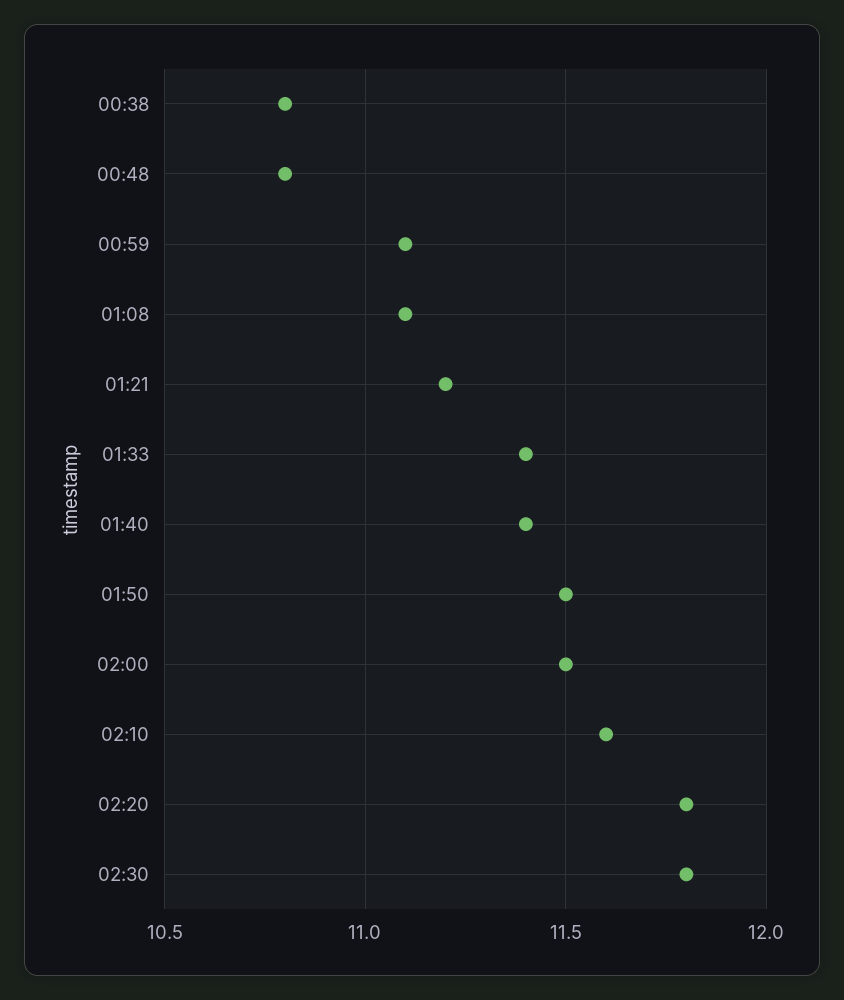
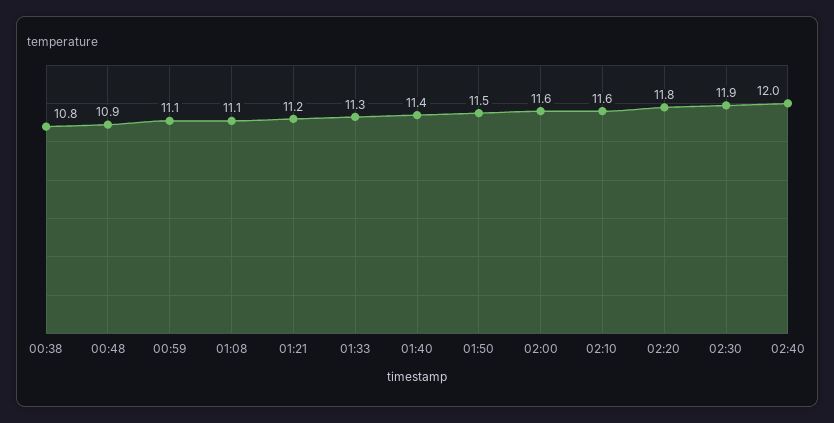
00:48: 10.8 -> 10.9
01:33: 11.4 -> 11.3
02:00: 11.5 -> 11.6
02:30: 11.8 -> 11.9
02:40: none -> 12

